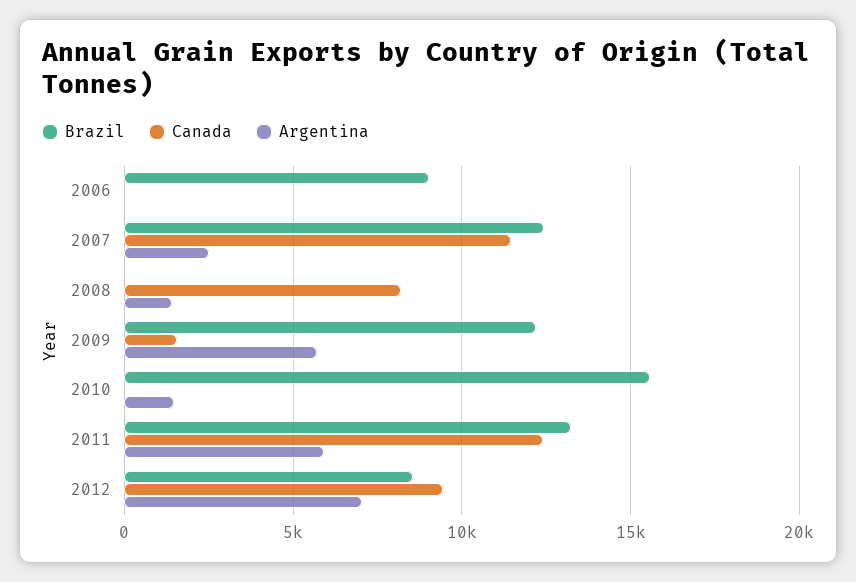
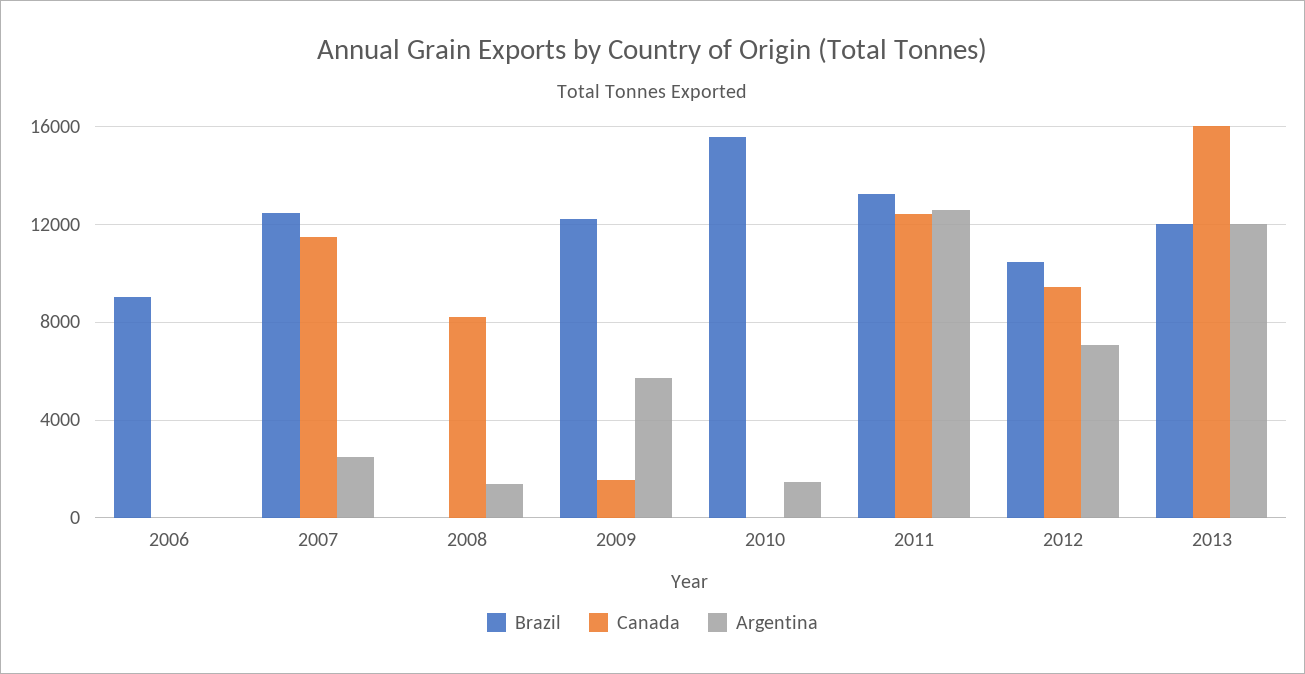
Argentina, 2011: 6000 -> 12500
Brazil, 2012: 8500 -> 10500
Brazil, 2013: none -> 12000
Canada, 2013: none -> 16000
Argentina, 2013: none -> 12000

